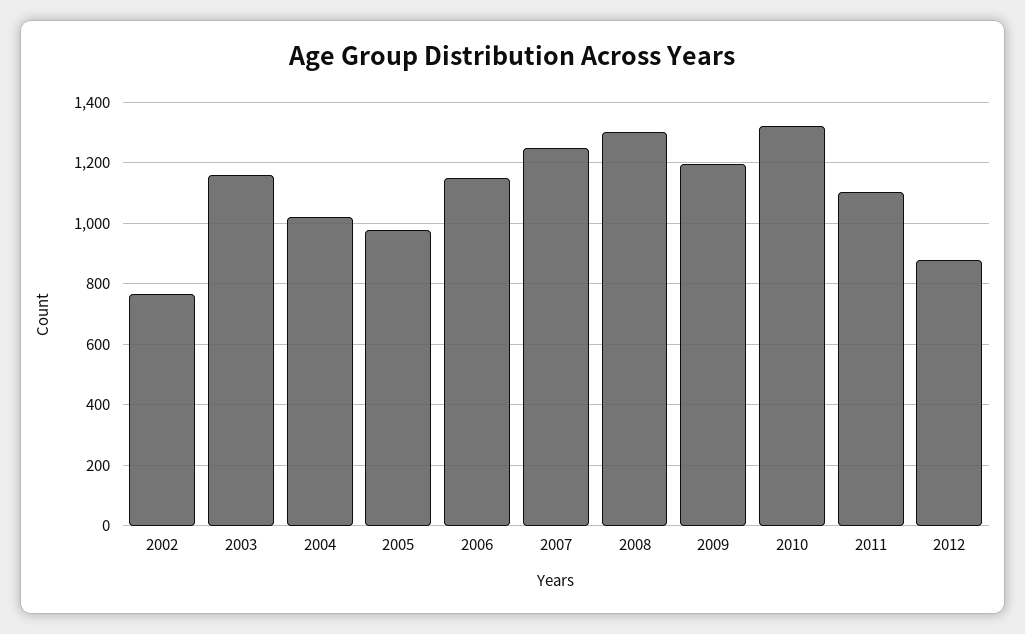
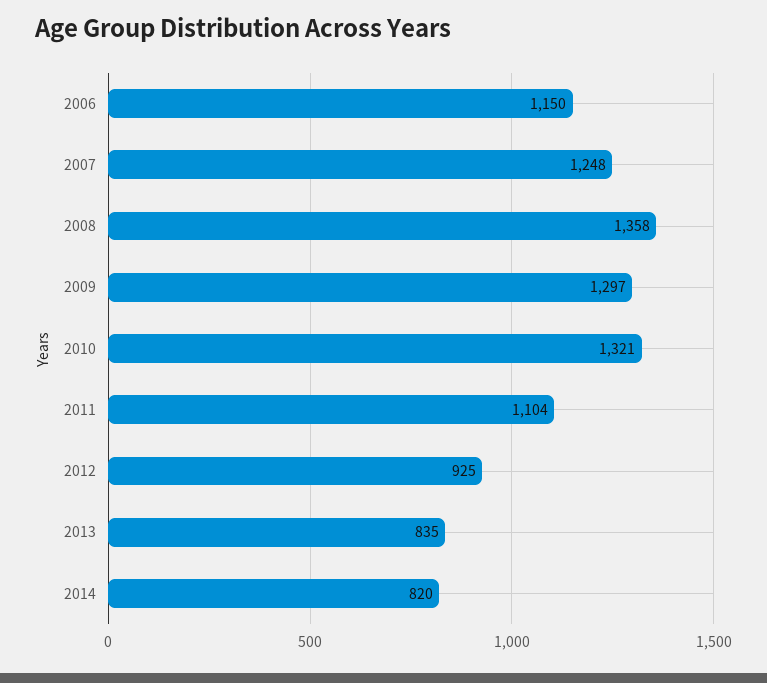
2002: 760 -> none
2003: 1160 -> none
2004: 1020 -> none
2005: 980 -> none
2008: 1300 -> 1358
2009: 1200 -> 1297
2012: 880 -> 925
2013: none -> 835
2014: none -> 820

